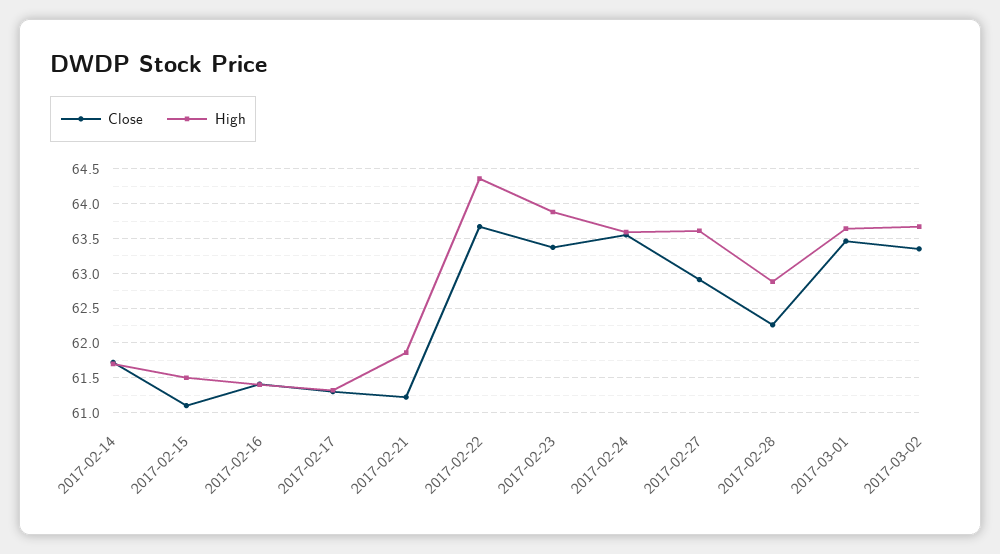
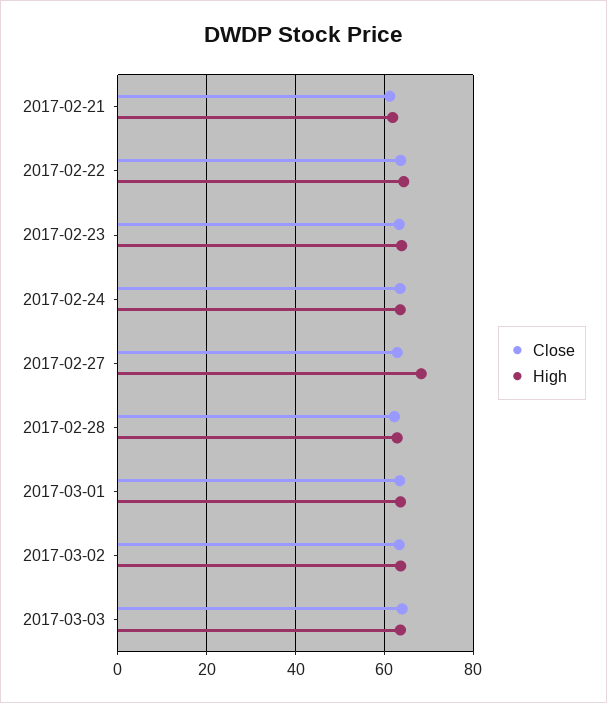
Close, 2017-02-14: 61.7 -> none
High, 2017-02-14: 61.7 -> none
Close, 2017-02-15: 61.1 -> none
High, 2017-02-15: 61.5 -> none
Close, 2017-02-16: 61.4 -> none
High, 2017-02-16: 61.4 -> none
Close, 2017-02-17: 61.3 -> none
High, 2017-02-17: 61.3 -> none
High, 2017-02-27: 63.6 -> 68
Close, 2017-03-03: none -> 64
High, 2017-03-03: none -> 64

